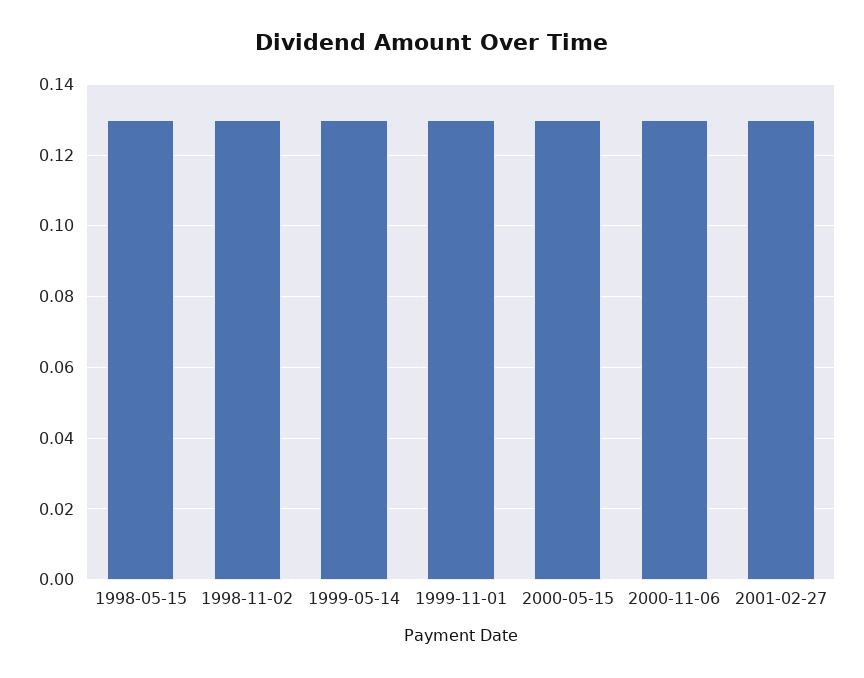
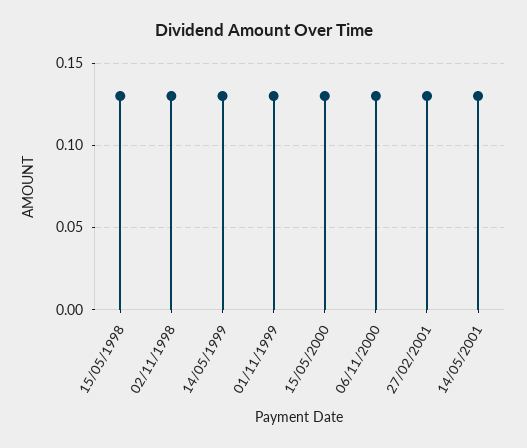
14/05/2001: none -> 0.13

